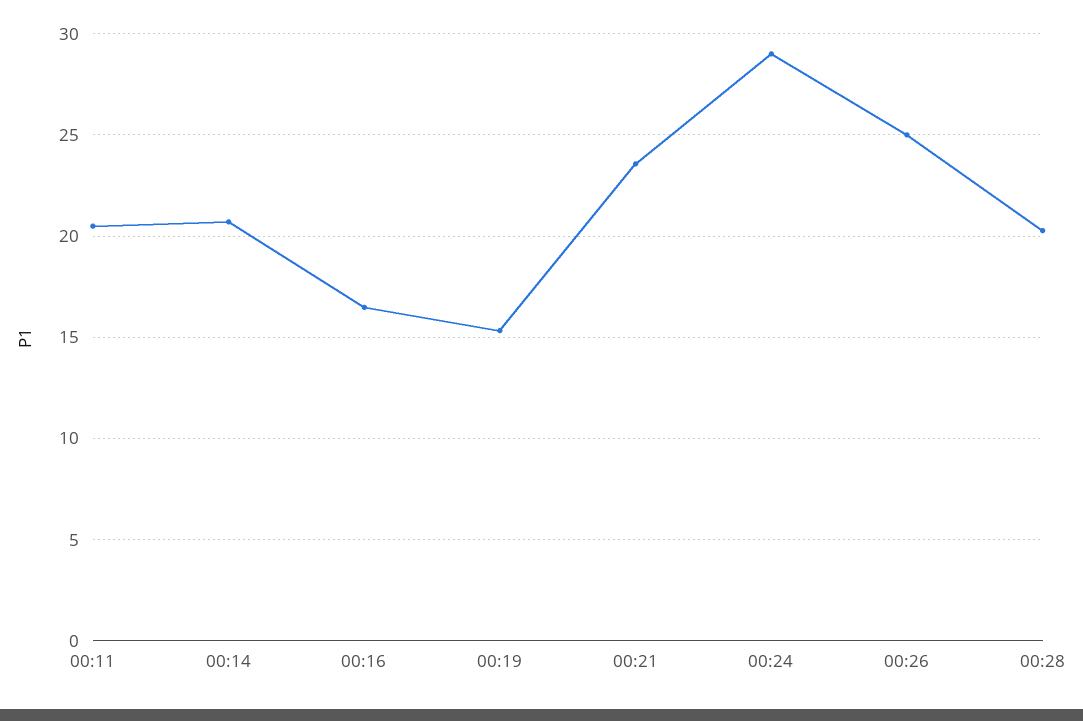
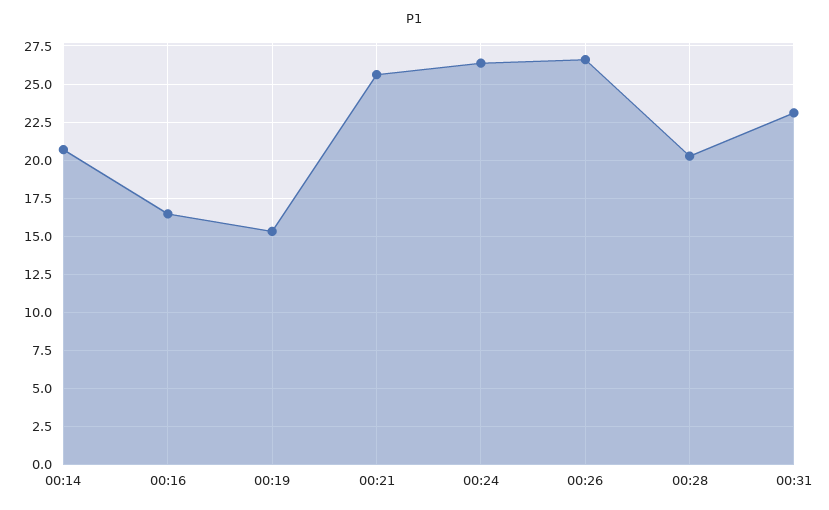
00:11: 20.5 -> none
00:21: 23.5 -> 25.5
00:24: 29 -> 26.5
00:26: 25 -> 26.5
00:31: none -> 23

